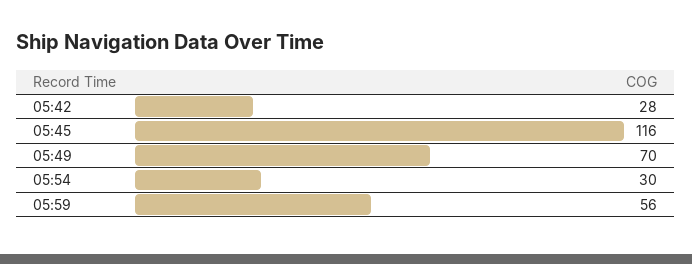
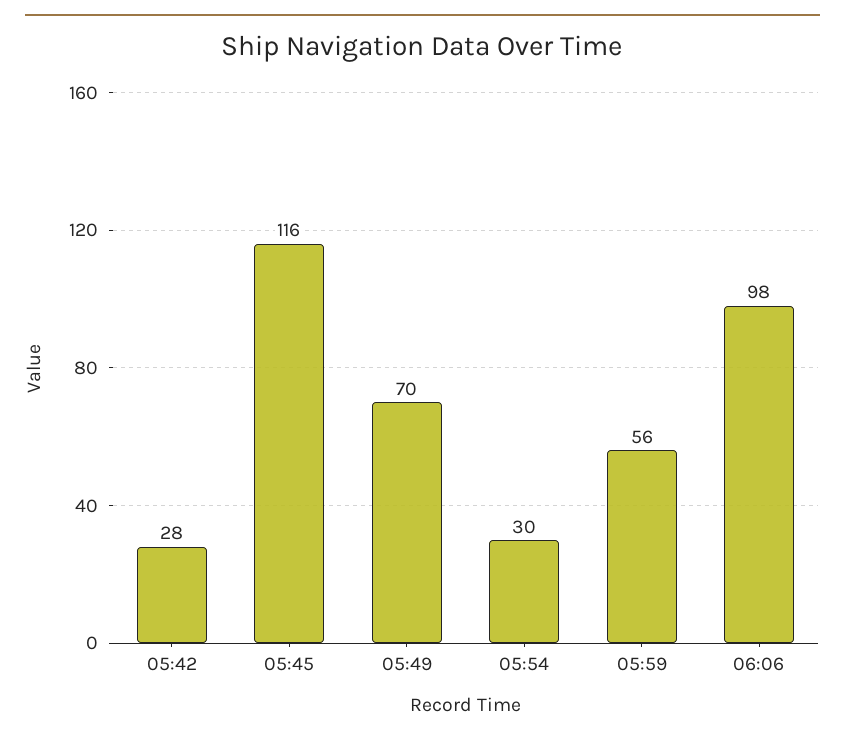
06:06: none -> 98

